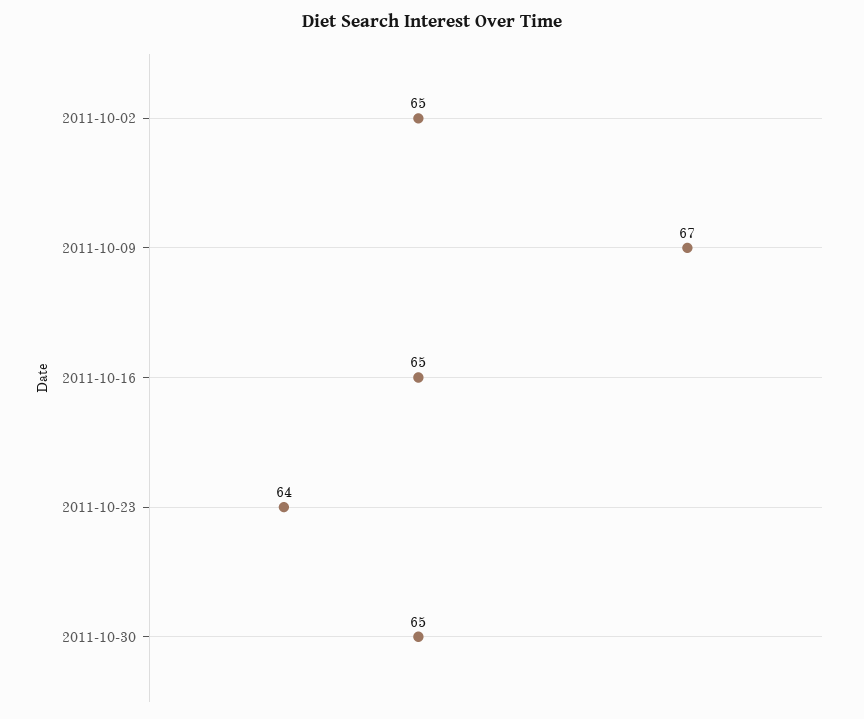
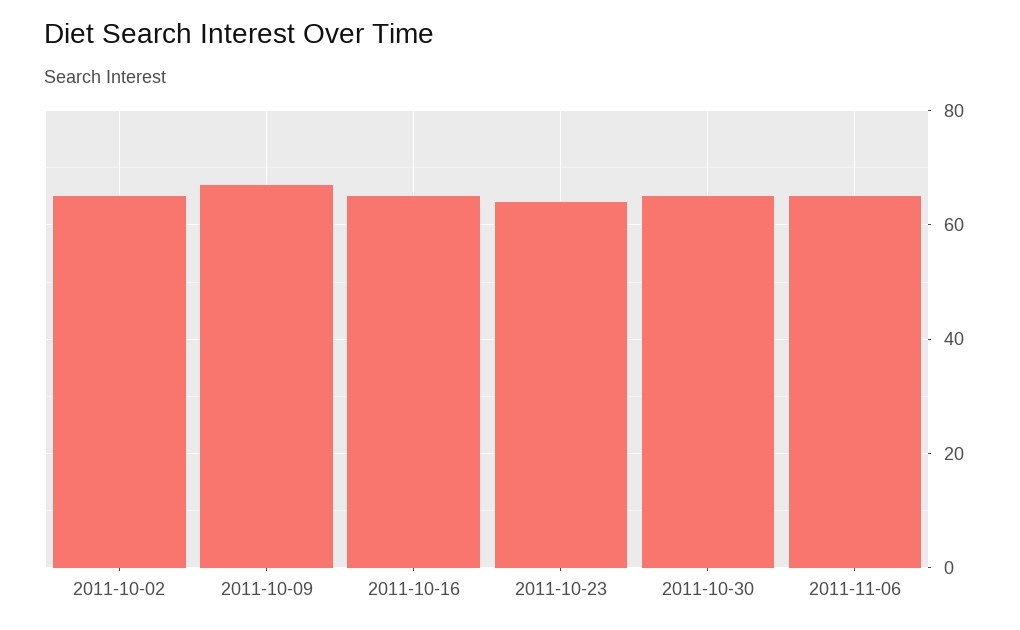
2011-11-06: none -> 65

